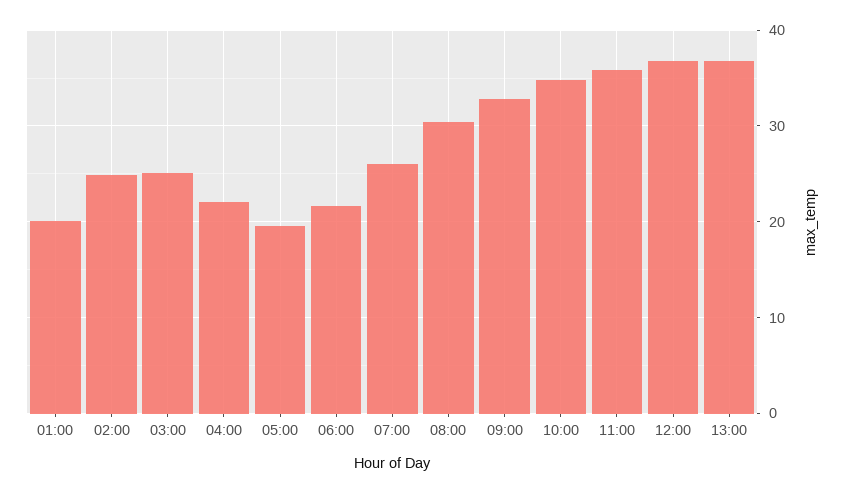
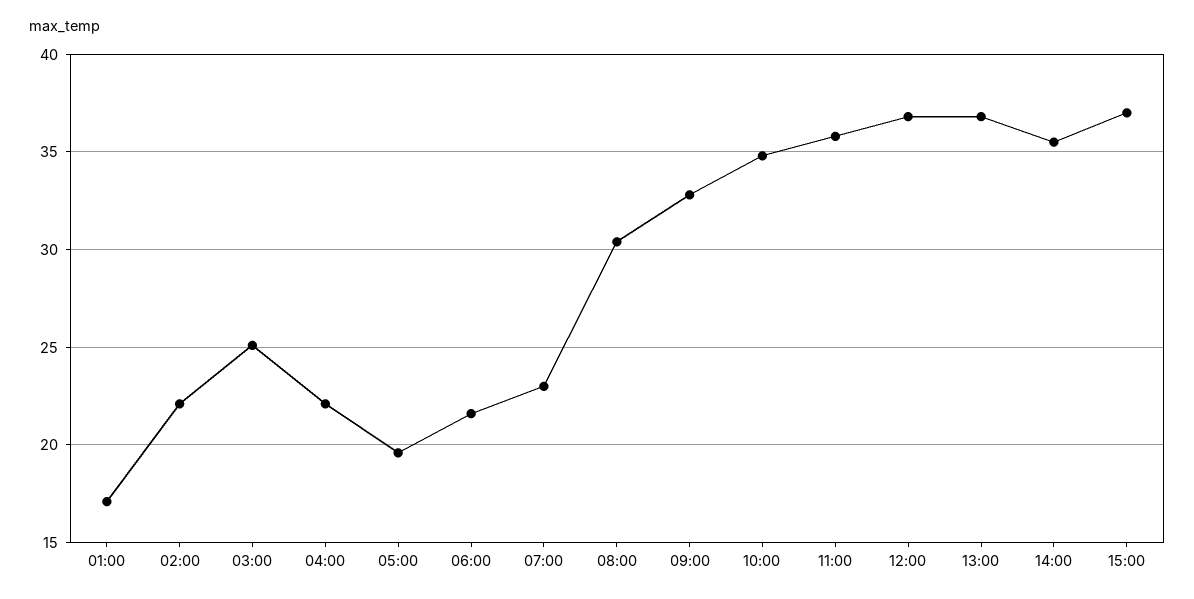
01:00: 20 -> 17
02:00: 25 -> 22
07:00: 26 -> 23
14:00: none -> 35.5
15:00: none -> 37

